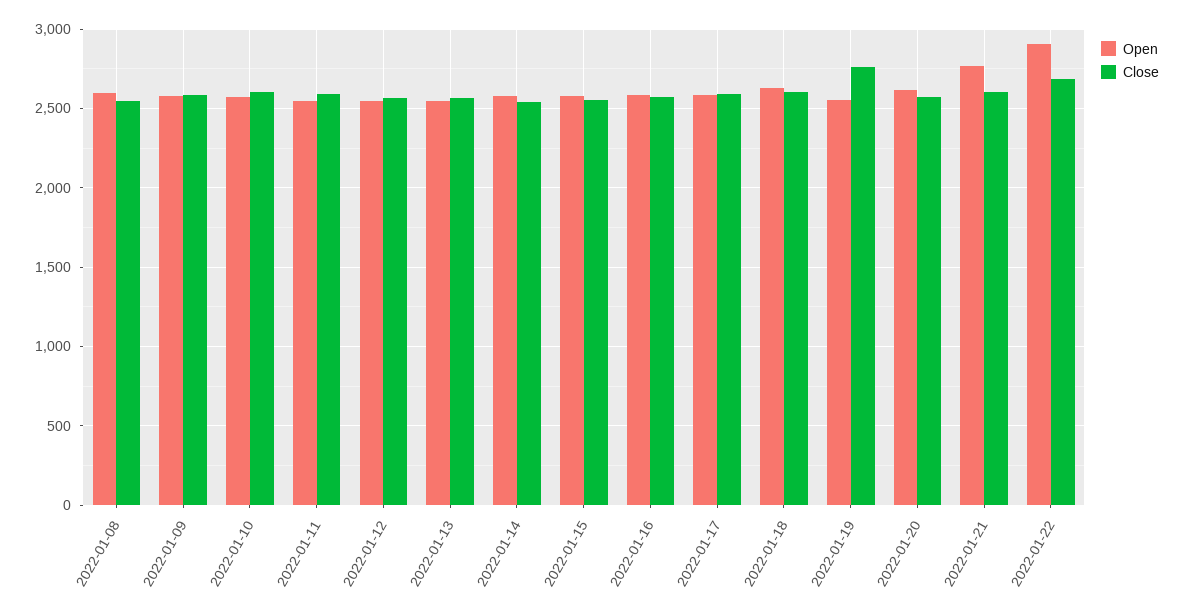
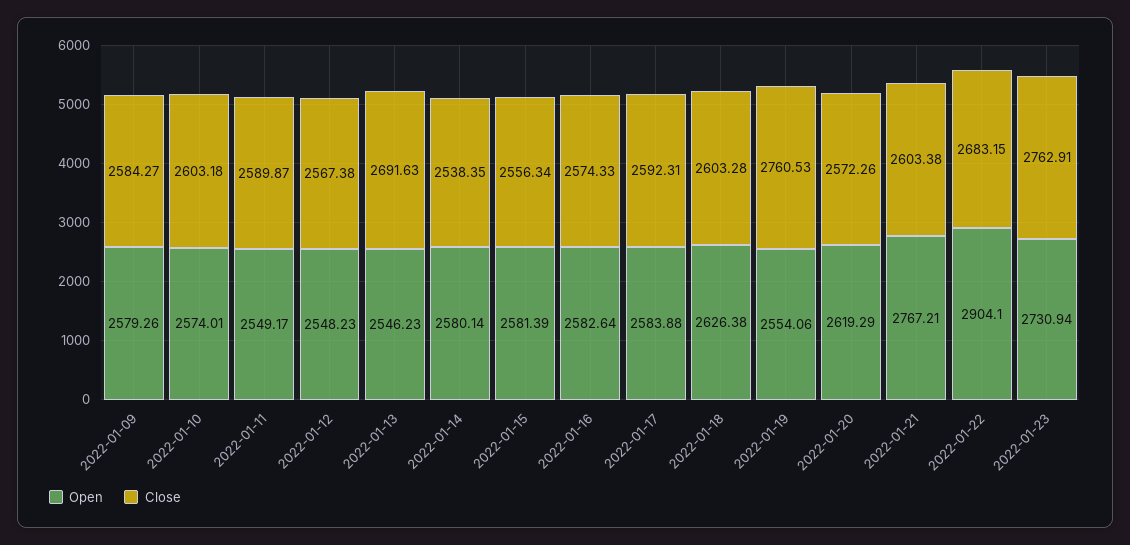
Open, 2022-01-08: 2600 -> none
Close, 2022-01-08: 2550 -> none
Close, 2022-01-13: 2550 -> 2691.63
Open, 2022-01-23: none -> 2730.94
Close, 2022-01-23: none -> 2762.91

